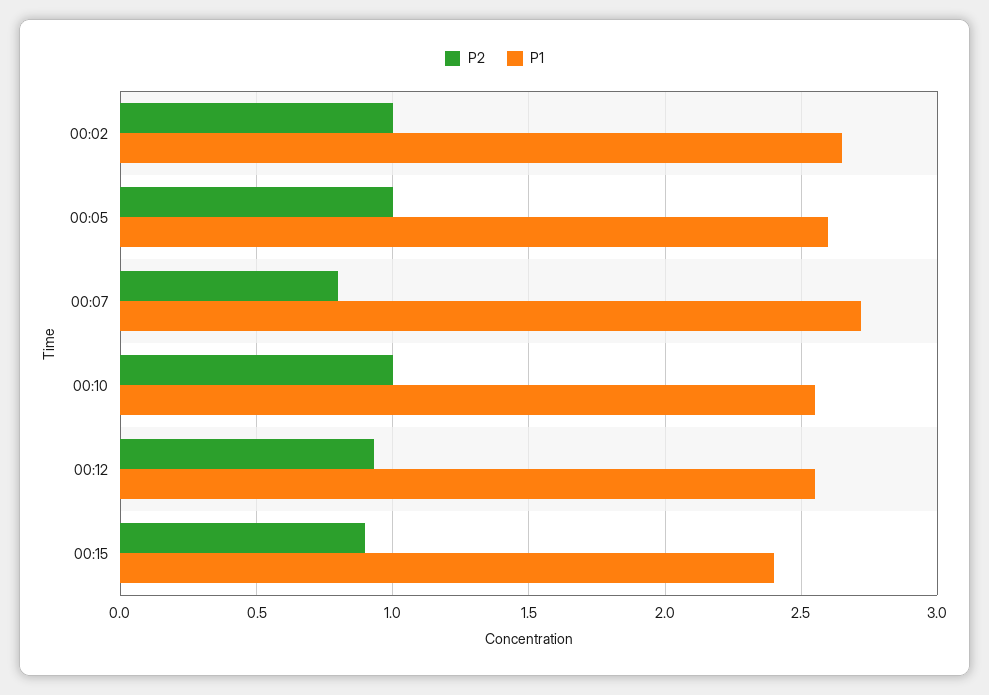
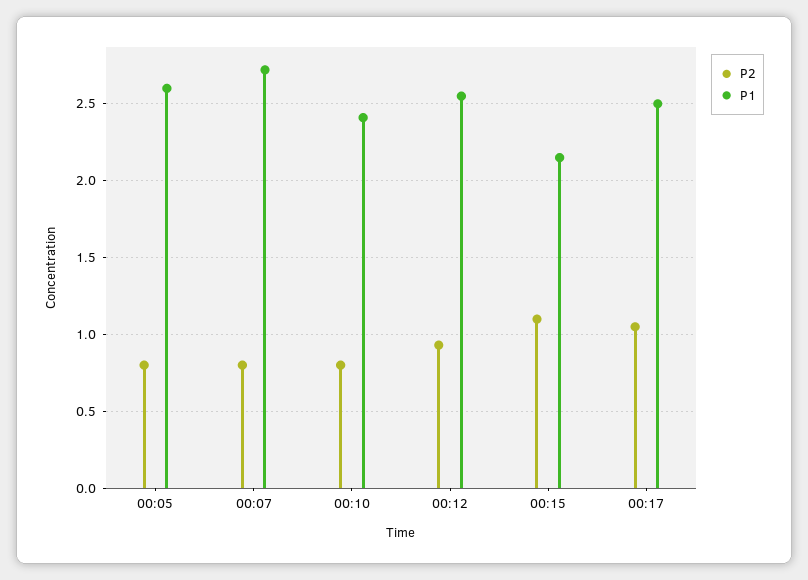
P2, 00:02: 1 -> none
P1, 00:02: 2.65 -> none
P2, 00:05: 1 -> 0.8
P2, 00:10: 1 -> 0.8
P1, 00:10: 2.55 -> 2.4
P2, 00:15: 0.9 -> 1.1
P1, 00:15: 2.4 -> 2.15
P2, 00:17: none -> 1.05
P1, 00:17: none -> 2.5

